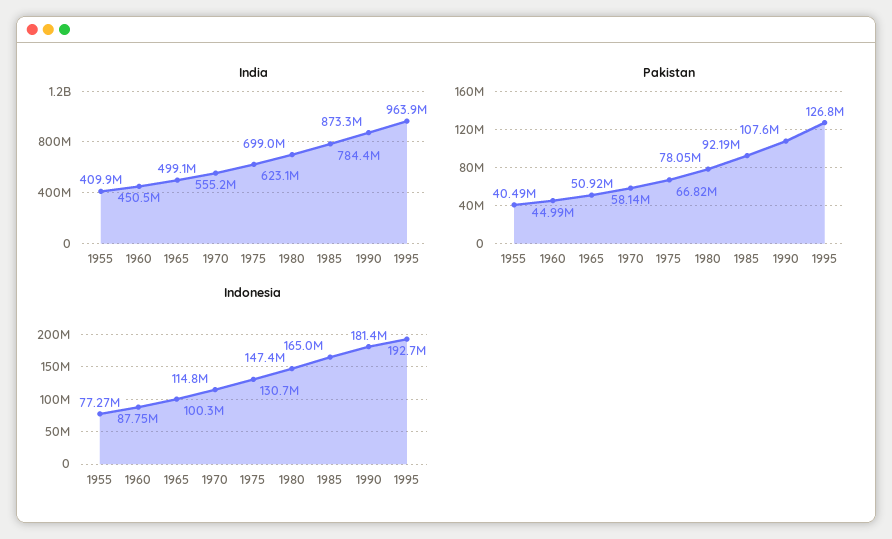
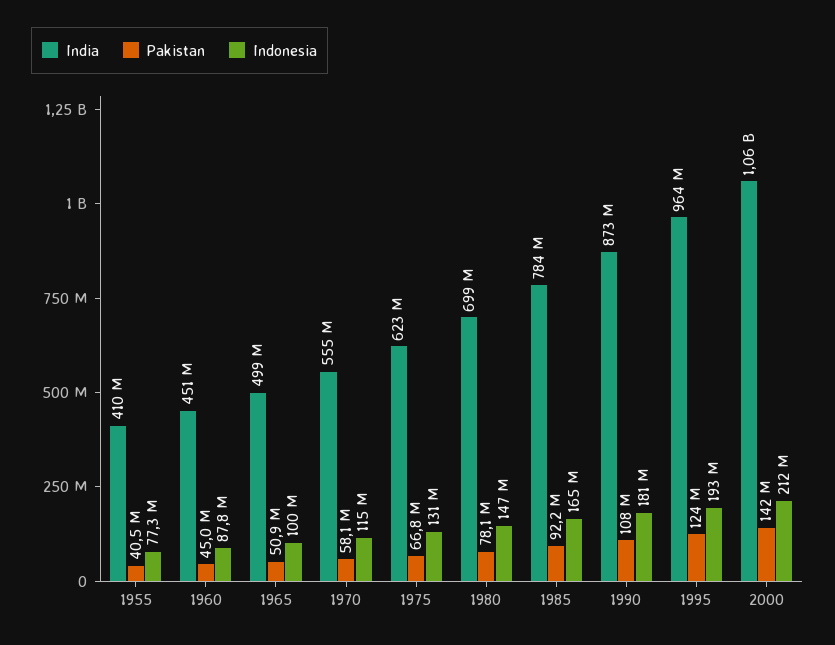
Pakistan, 1995: 126800000 -> 124000000
India, 2000: none -> 1060000000
Pakistan, 2000: none -> 142000000
Indonesia, 2000: none -> 212000000

